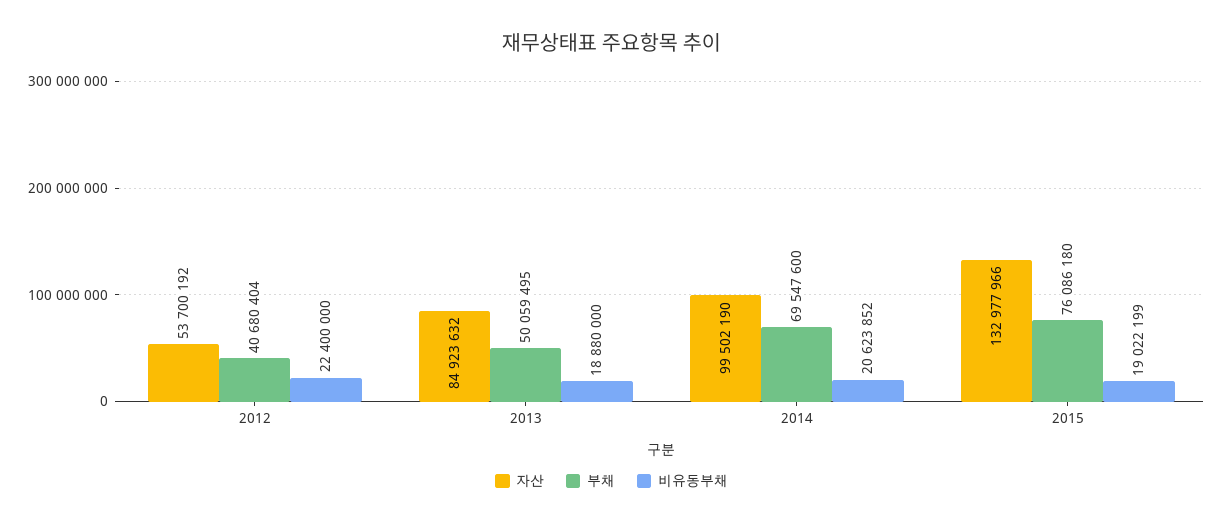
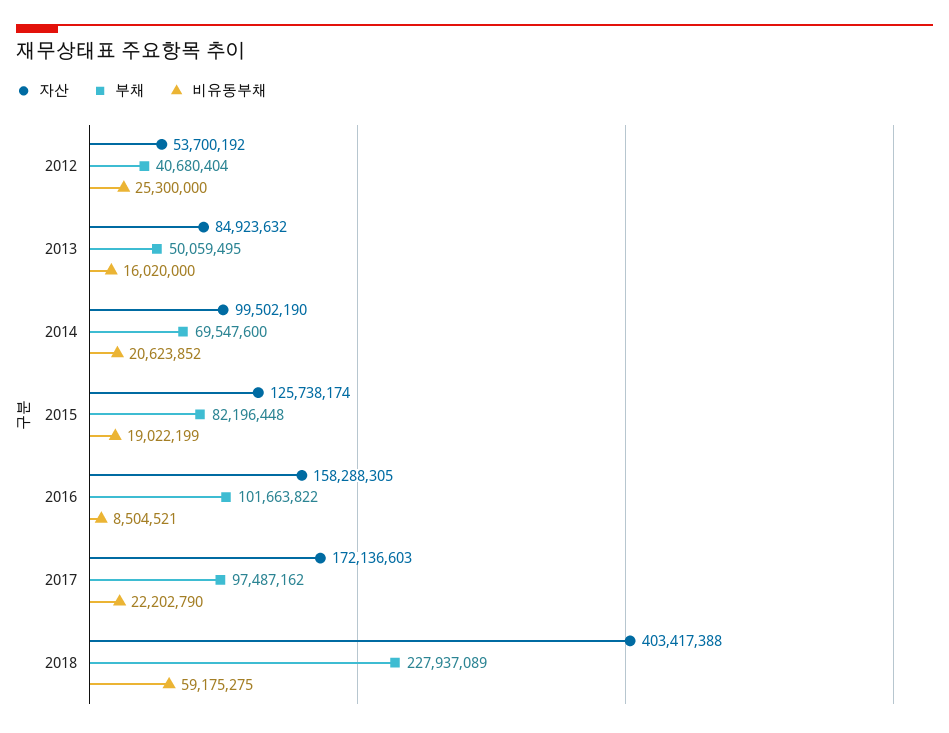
비유동부채, 2012: 22400000 -> 25300000
비유동부채, 2013: 18880000 -> 16020000
자산, 2015: 132977966 -> 125738174
부채, 2015: 76086180 -> 82196448
자산, 2016: none -> 158288305
부채, 2016: none -> 101663822
비유동부채, 2016: none -> 8504521
자산, 2017: none -> 172136603
부채, 2017: none -> 97487162
비유동부채, 2017: none -> 22202790
자산, 2018: none -> 403417388
부채, 2018: none -> 227937089
비유동부채, 2018: none -> 59175275

